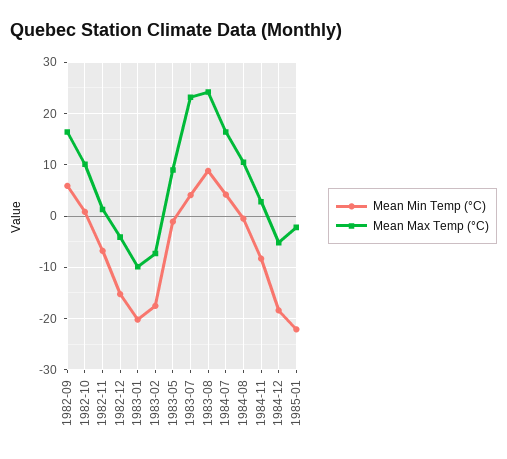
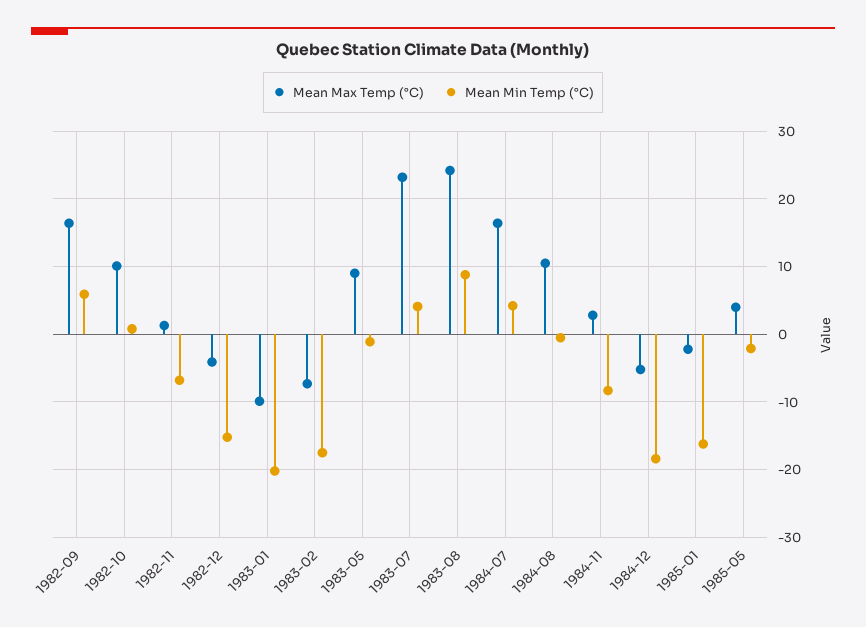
Mean Min Temp (°C), 1985-01: -22 -> -16
Mean Max Temp (°C), 1985-05: none -> 4
Mean Min Temp (°C), 1985-05: none -> -2

